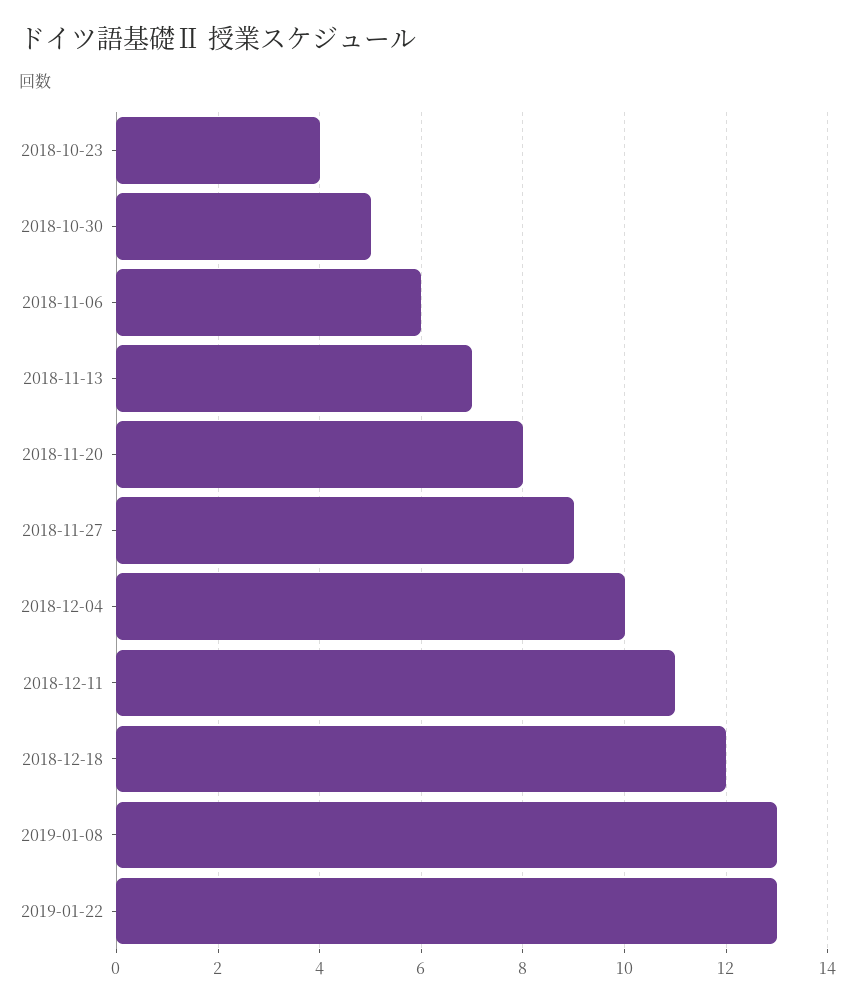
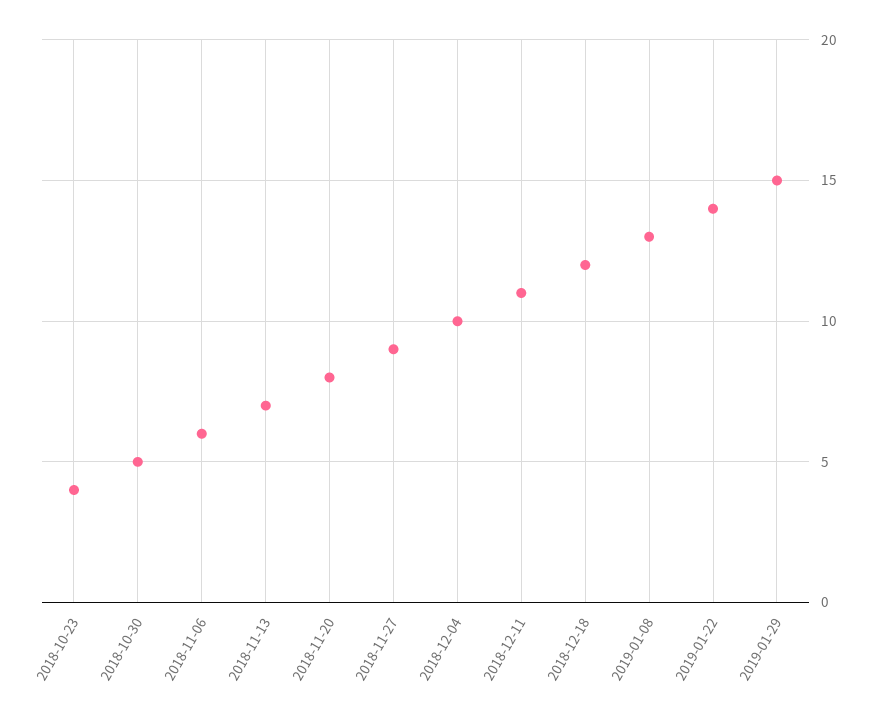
2019-01-22: 13 -> 14
2019-01-29: none -> 15

